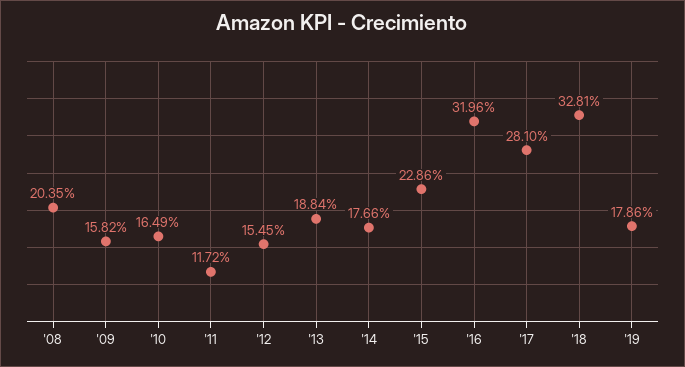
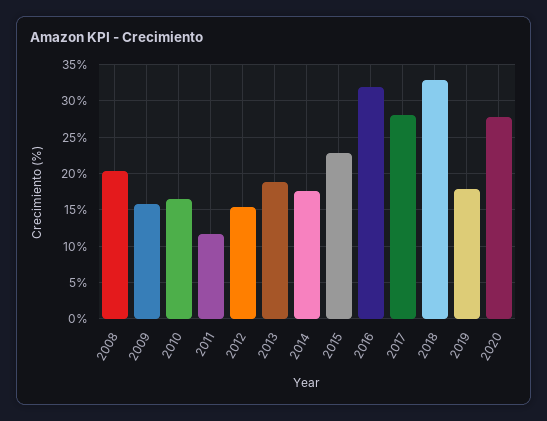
2020: none -> 28

